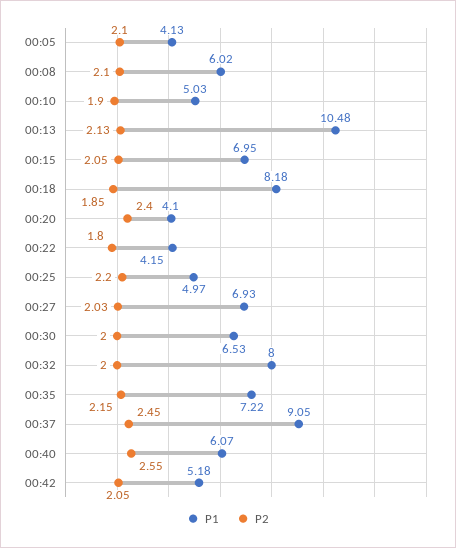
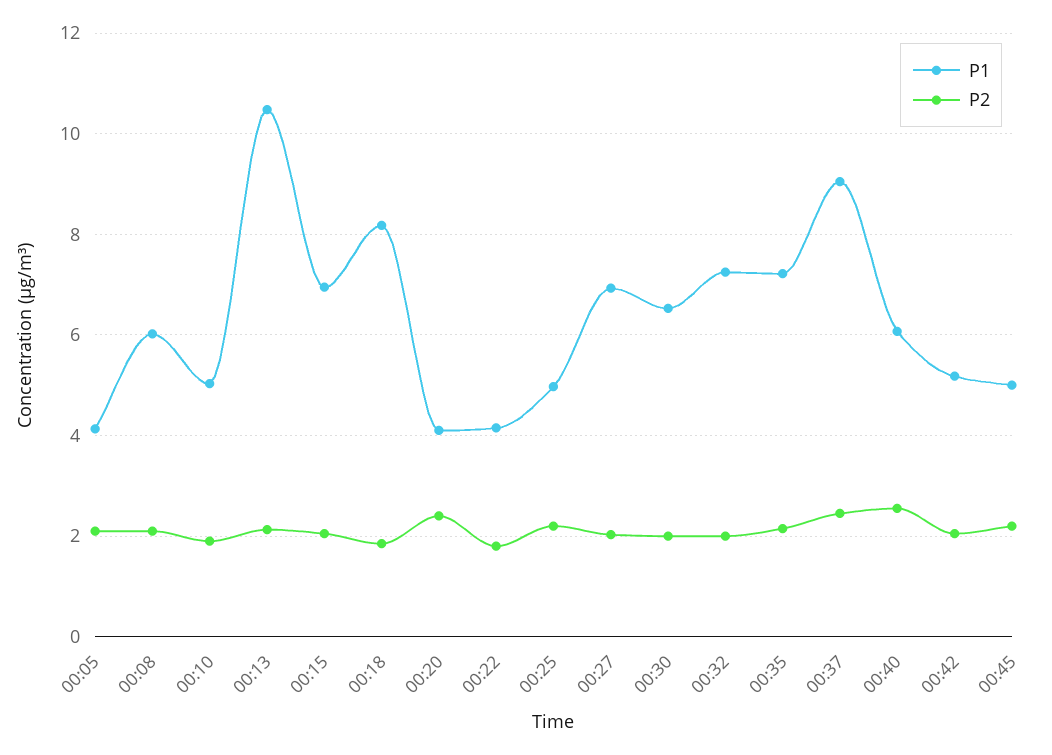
P1, 00:32: 8 -> 7.2
P1, 00:45: none -> 5
P2, 00:45: none -> 2.2

